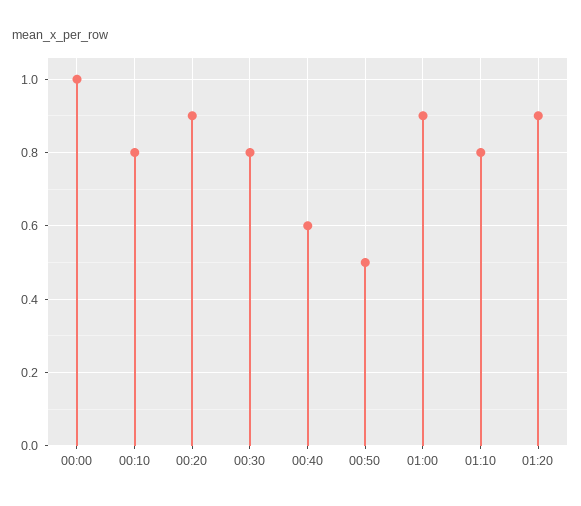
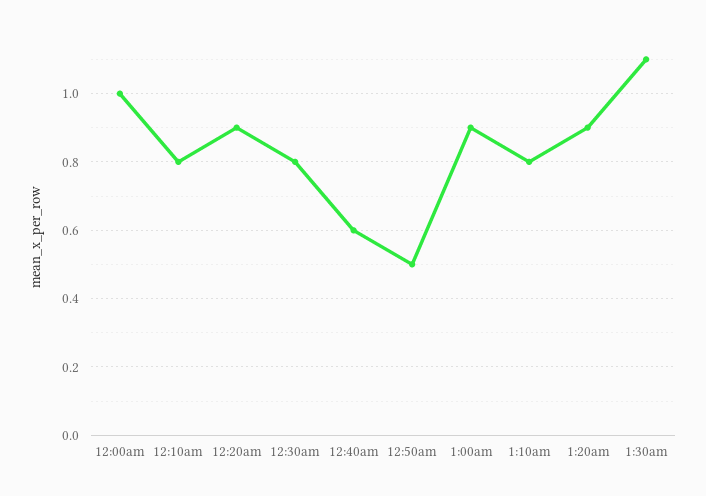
1:30am: none -> 1.1

